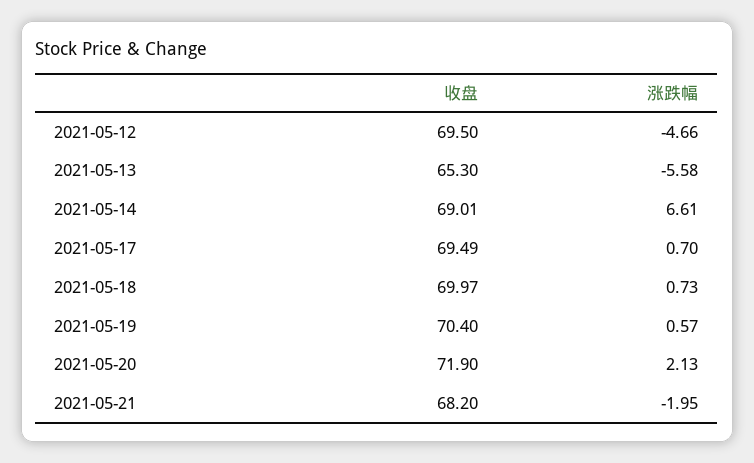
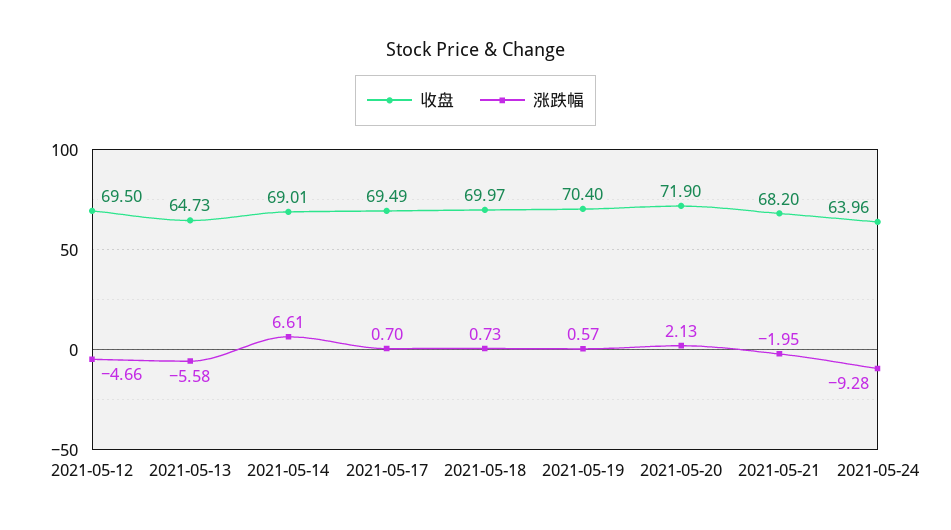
收盘, 2021-05-13: 65.3 -> 64.73
收盘, 2021-05-24: none -> 63.96
涨跌幅, 2021-05-24: none -> -9.28

